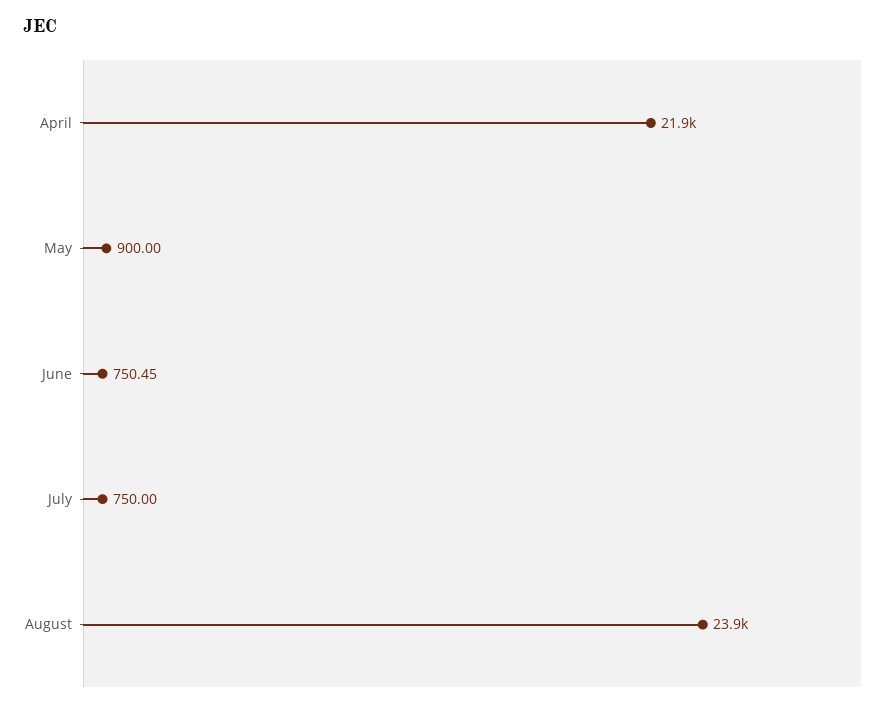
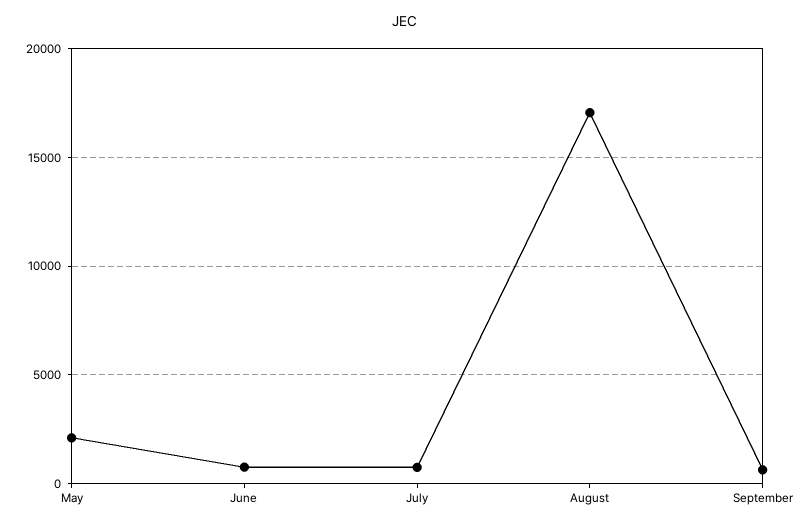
April: 21900 -> none
May: 900 -> 2000
August: 23900 -> 17000
September: none -> 500

